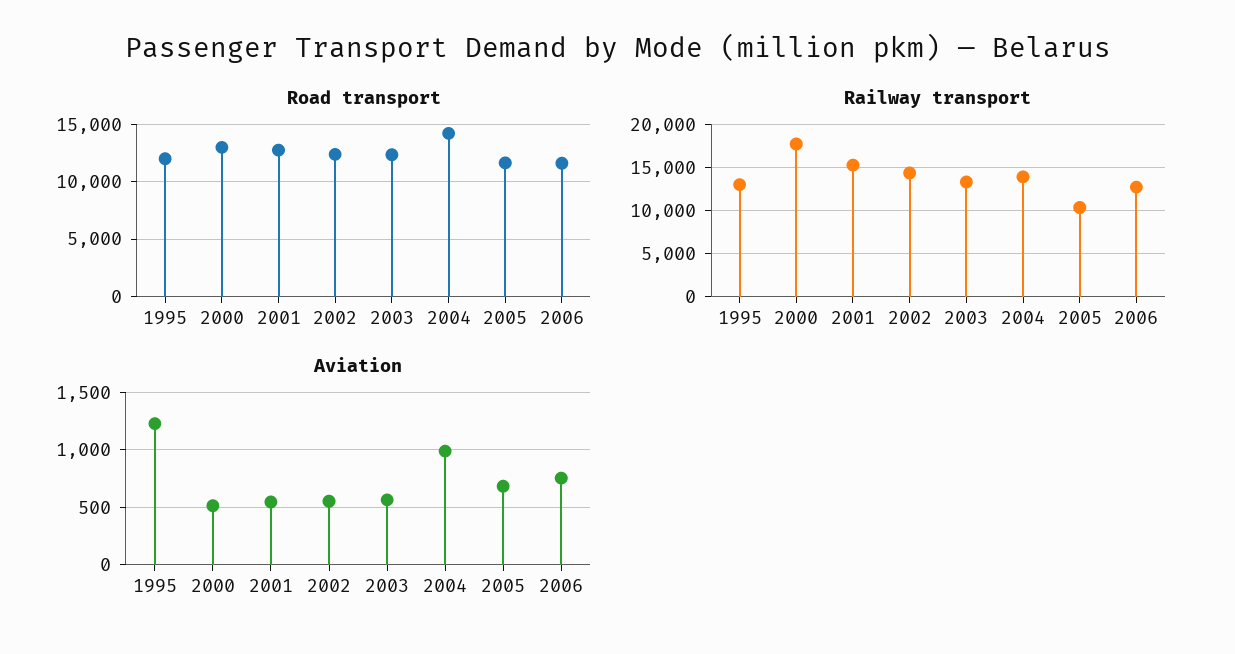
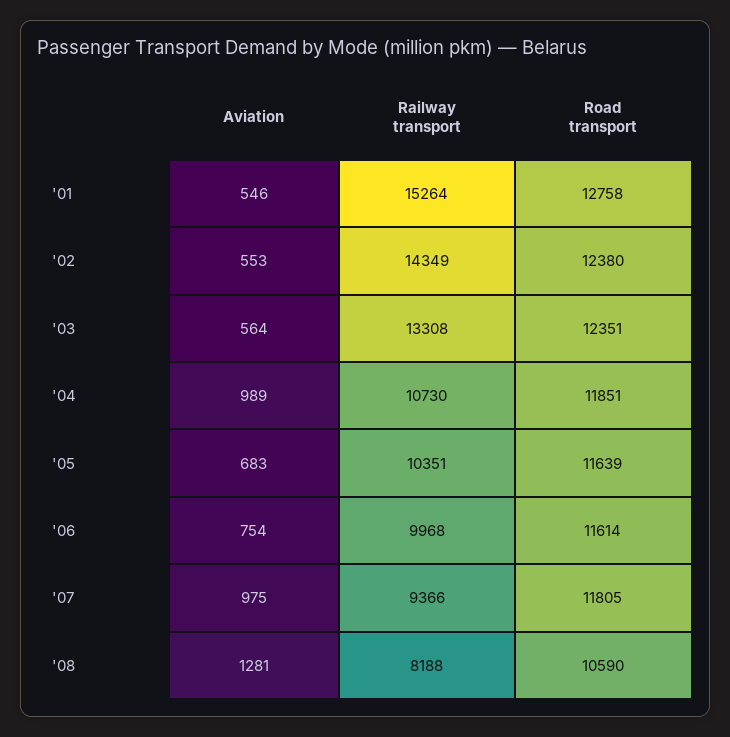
Road transport, 1995: 12000 -> none
Road transport, 2000: 13000 -> none
Road transport, 2004: 14000 -> 11851
Railway transport, 1995: 13000 -> none
Railway transport, 2000: 18000 -> none
Railway transport, 2004: 14000 -> 10730
Railway transport, 2006: 13000 -> 9968
Aviation, 1995: 1200 -> none
Aviation, 2000: 500 -> none
Aviation, '07: none -> 975
Railway transport, '07: none -> 9366
Road transport, '07: none -> 11805
Aviation, '08: none -> 1281
Railway transport, '08: none -> 8188
Road transport, '08: none -> 10590

